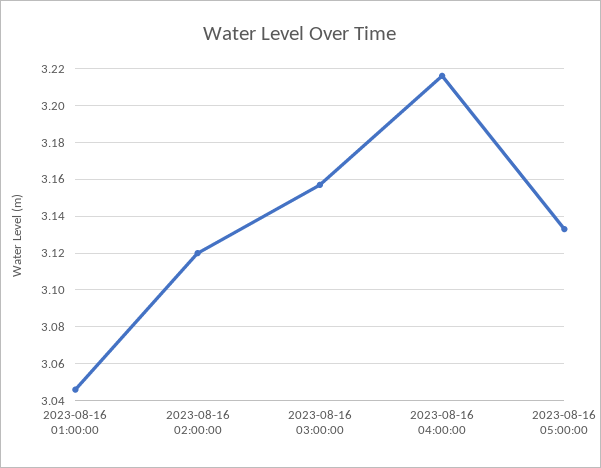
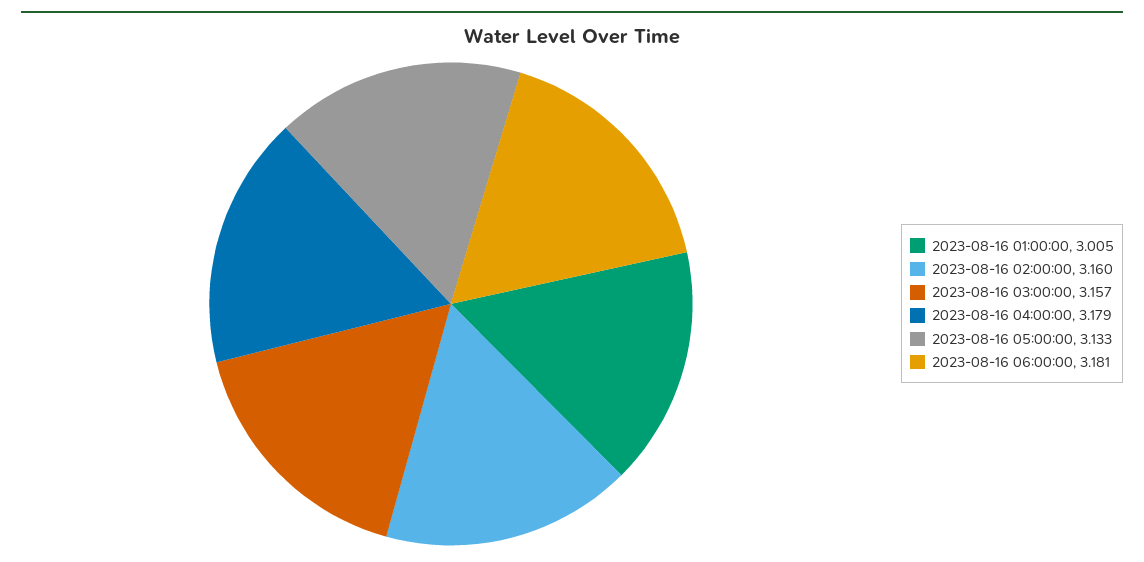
2023-08-16 01:00:00: 3.045 -> 3.005
2023-08-16 02:00:00: 3.12 -> 3.16
2023-08-16 04:00:00: 3.215 -> 3.179
2023-08-16 06:00:00: none -> 3.181

